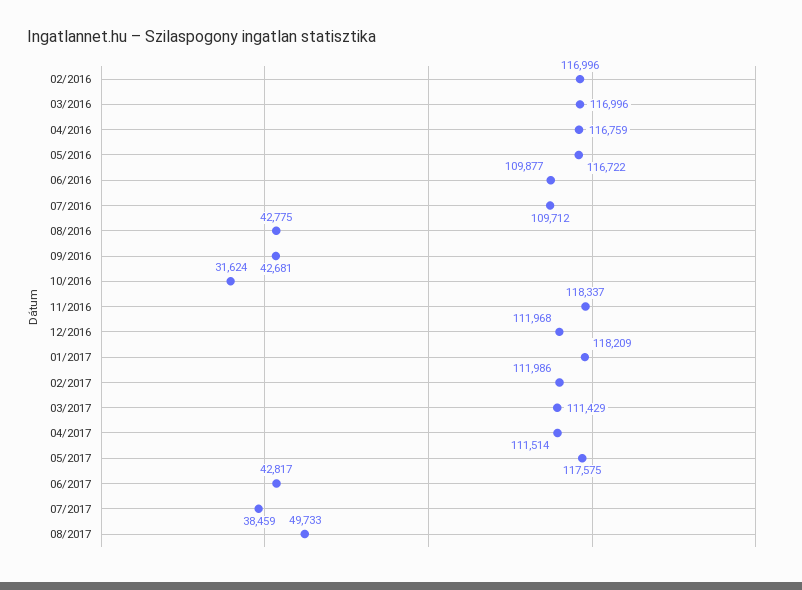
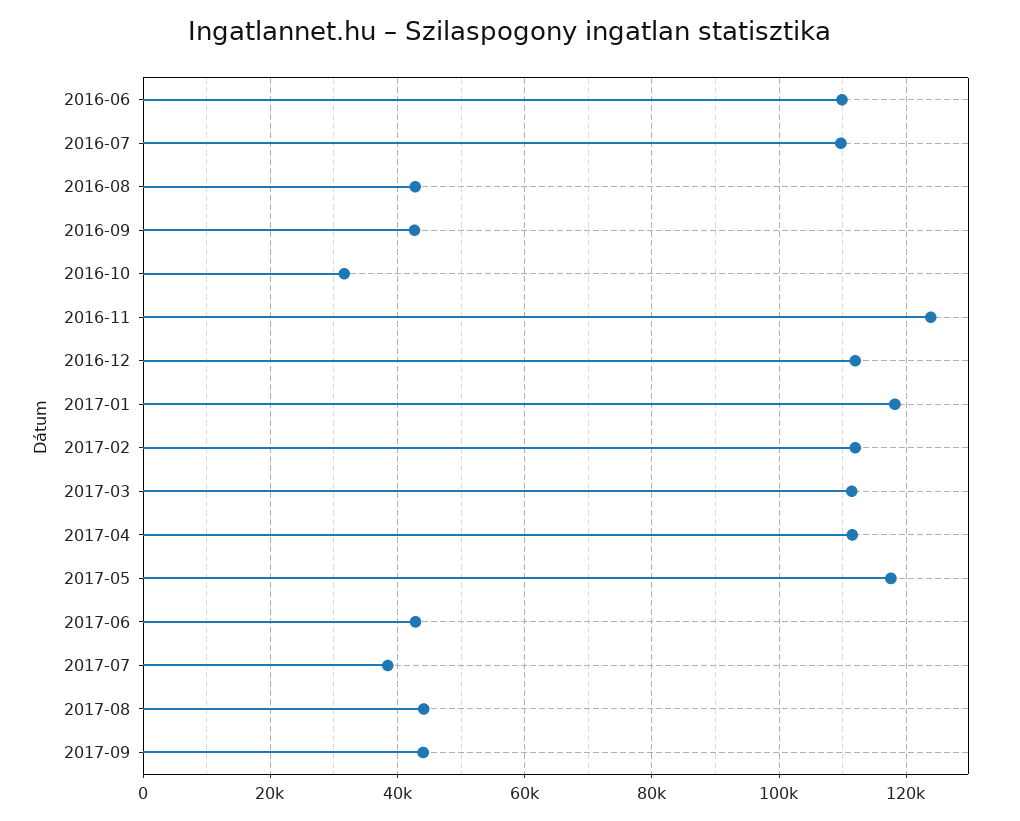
02/2016: 116996 -> none
03/2016: 116996 -> none
04/2016: 116759 -> none
05/2016: 116722 -> none
11/2016: 118337 -> 124000
08/2017: 49733 -> 44000
2017-09: none -> 44000

